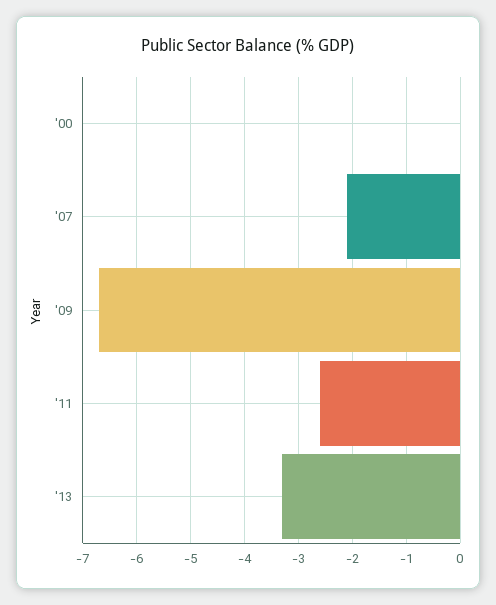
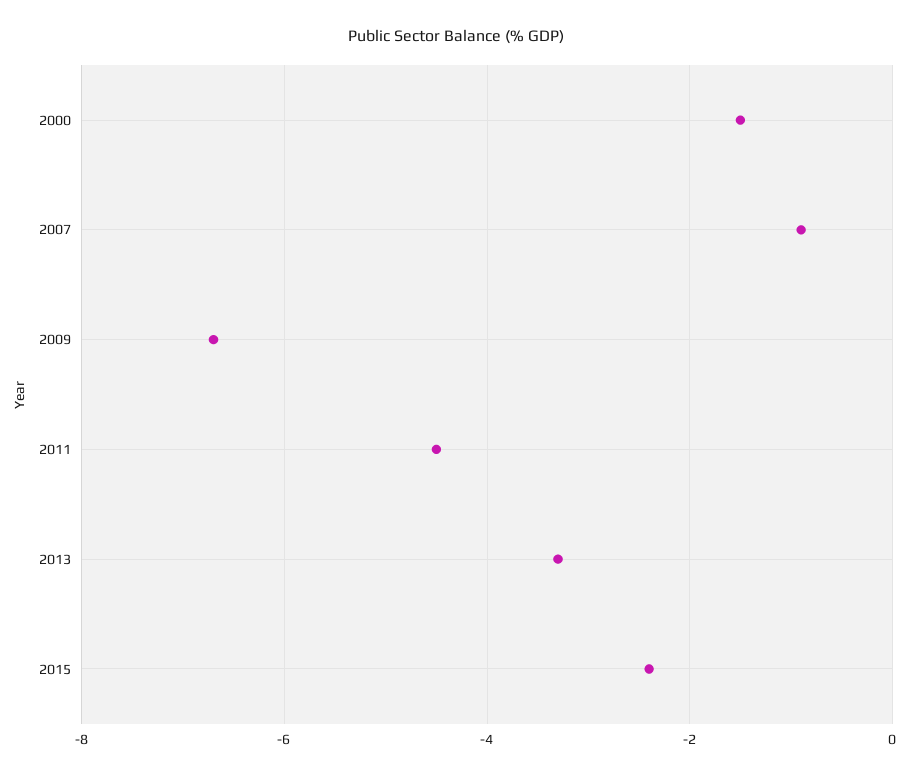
'00: 0 -> -1.5
'07: -2 -> -1
'11: -2.5 -> -4.5
2015: none -> -2.5

